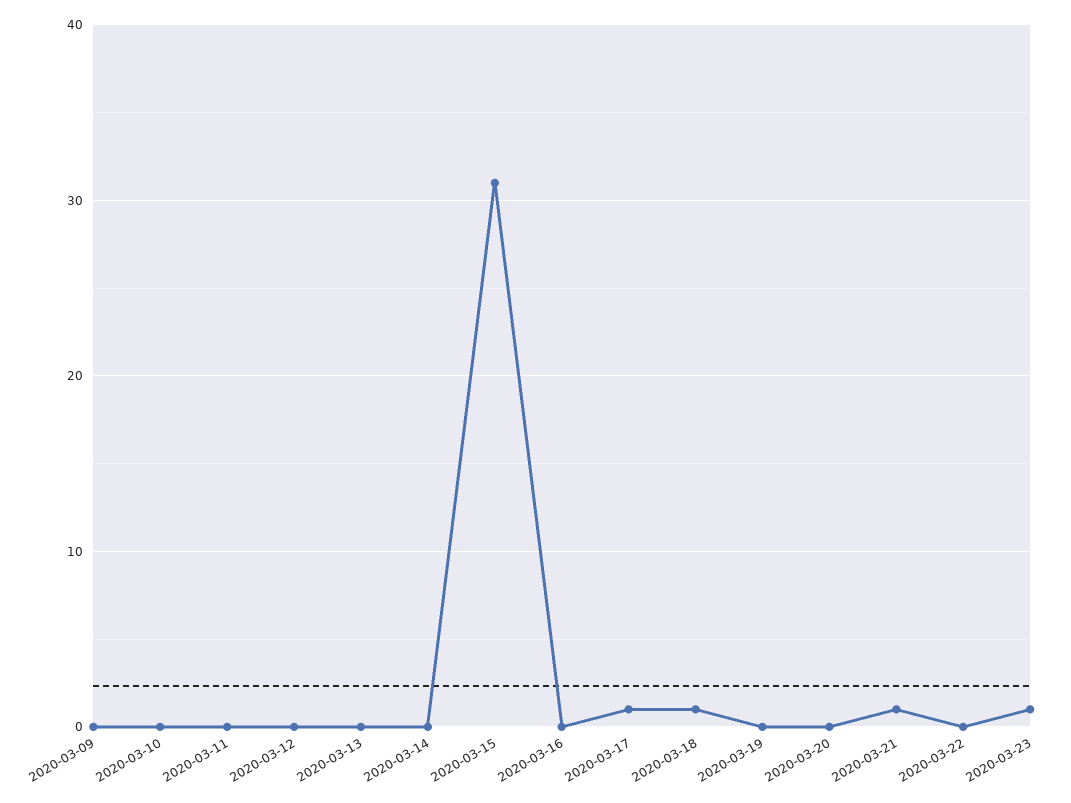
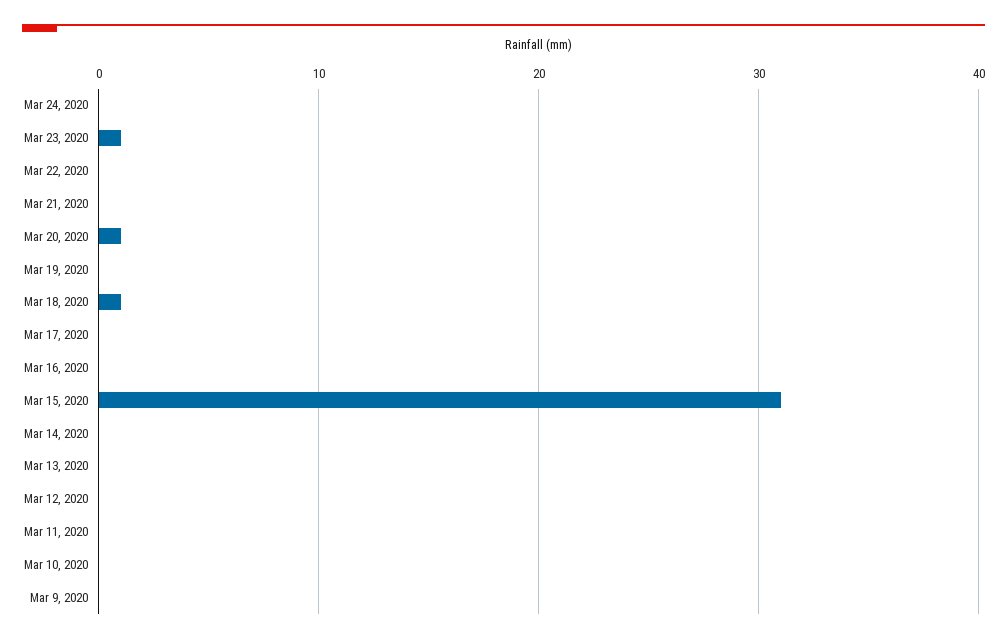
2020-03-17: 1 -> 0
2020-03-20: 0 -> 1
2020-03-21: 1 -> 0
Mar 24, 2020: none -> 0

